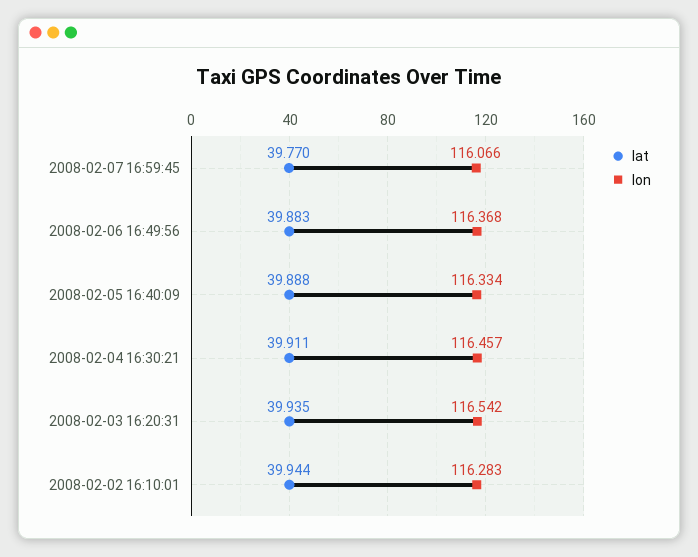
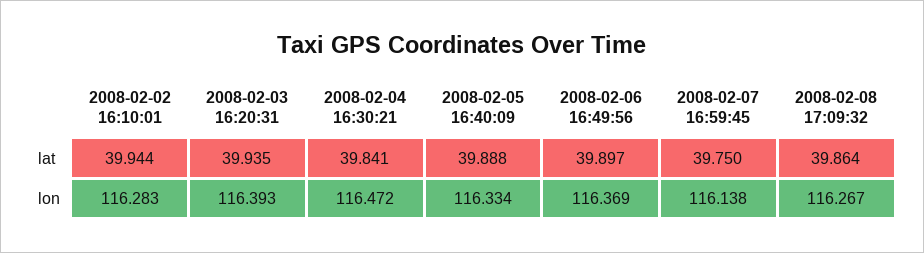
lat, 2008-02-07 16:59:45: 39.77 -> 39.75
lon, 2008-02-07 16:59:45: 116.066 -> 116.138
lat, 2008-02-06 16:49:56: 39.883 -> 39.897
lon, 2008-02-06 16:49:56: 116.368 -> 116.369
lat, 2008-02-04 16:30:21: 39.911 -> 39.841
lon, 2008-02-04 16:30:21: 116.457 -> 116.472
lon, 2008-02-03 16:20:31: 116.542 -> 116.393
lat, 2008-02-08 17:09:32: none -> 39.864
lon, 2008-02-08 17:09:32: none -> 116.267

